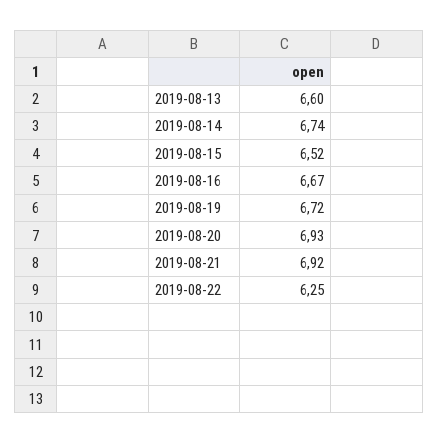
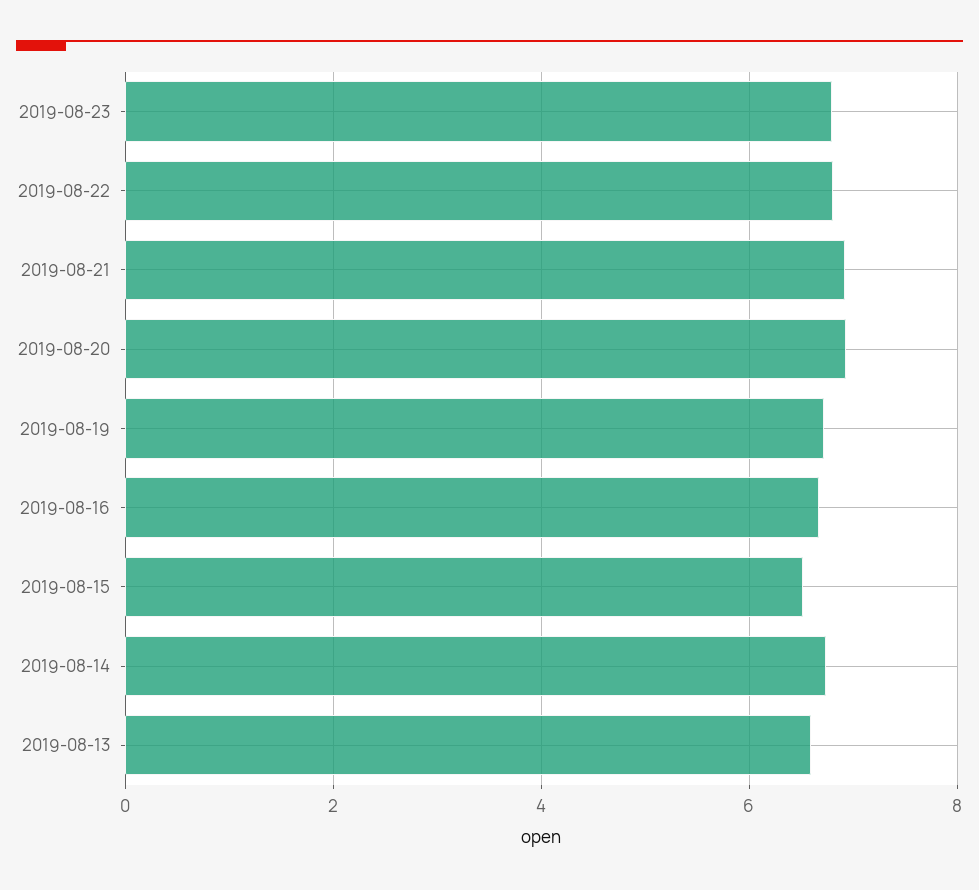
2019-08-22: 6.25 -> 6.8
2019-08-23: none -> 6.8

